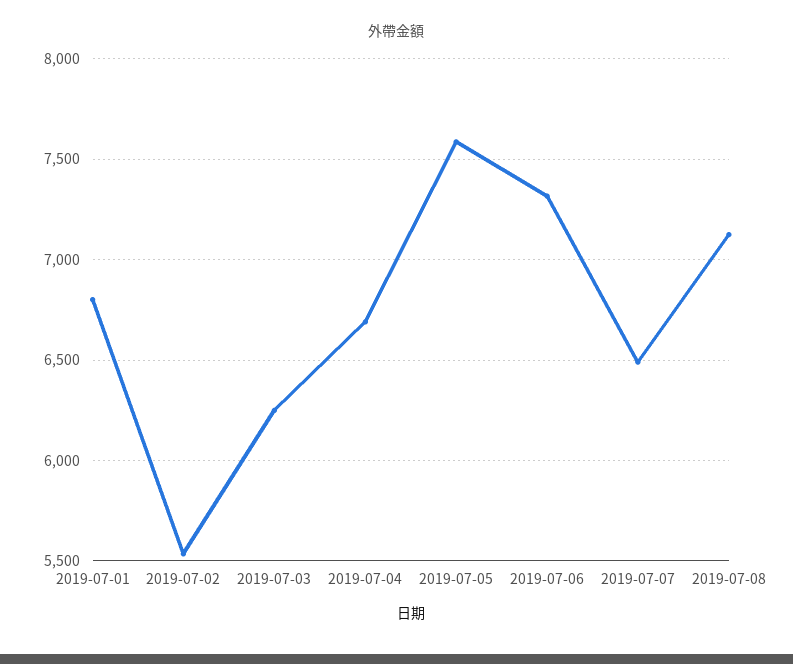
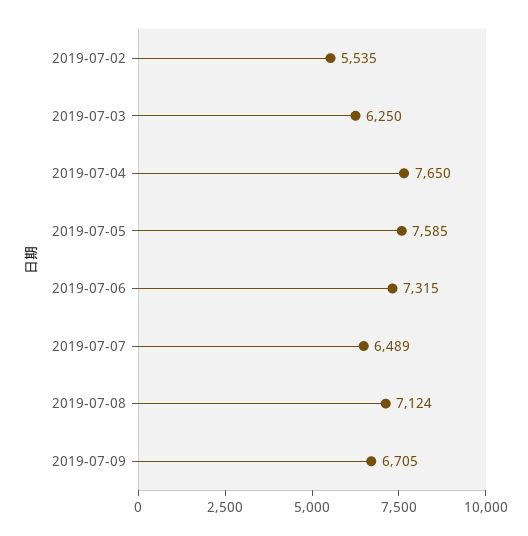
2019-07-01: 6800 -> none
2019-07-04: 6700 -> 7650
2019-07-09: none -> 6705

